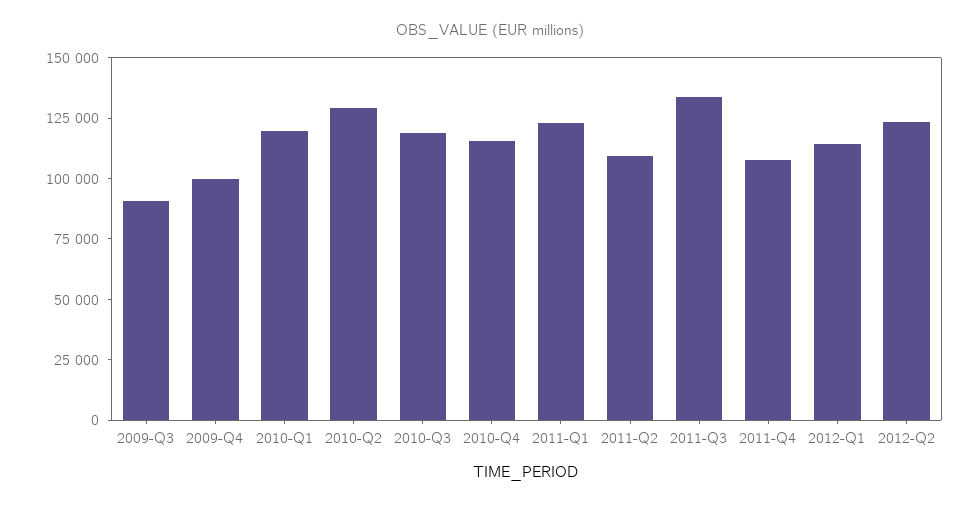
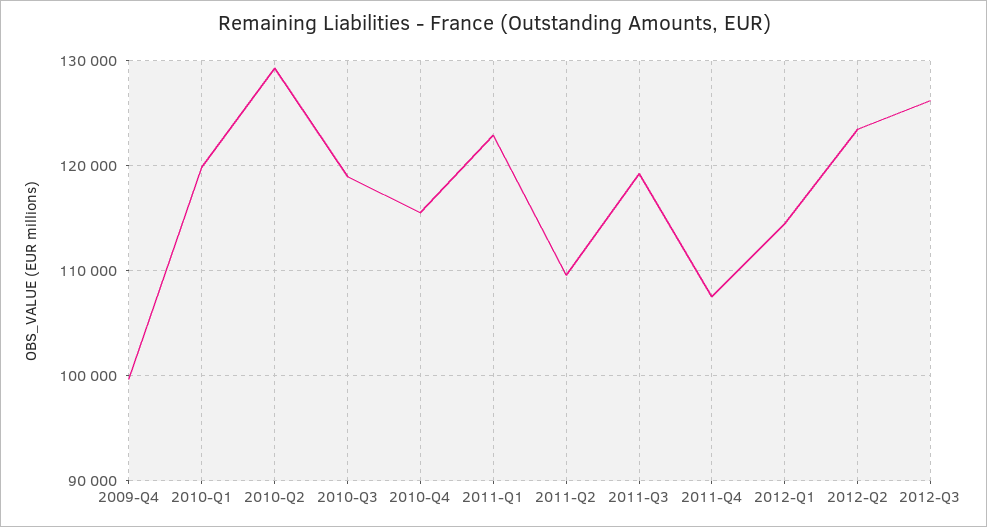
2009-Q3: 90000 -> none
2011-Q3: 135000 -> 119000
2012-Q3: none -> 126000

